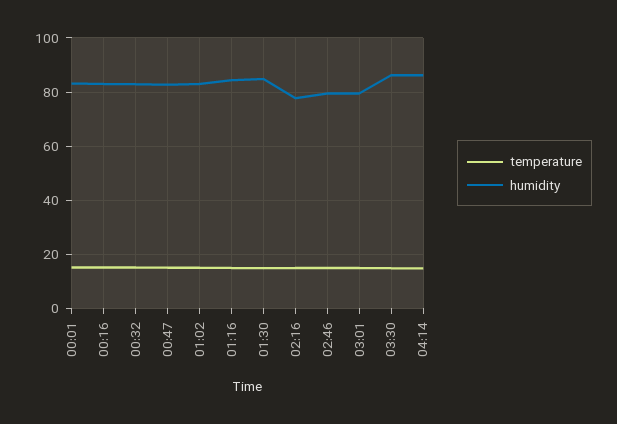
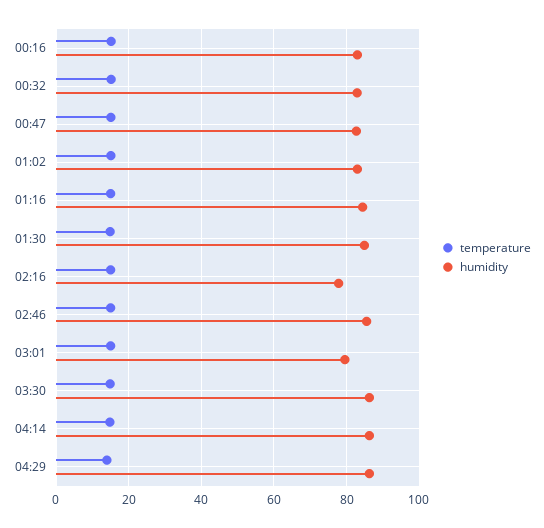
temperature, 00:01: 15 -> none
humidity, 00:01: 82.5 -> none
humidity, 02:46: 80 -> 86
temperature, 04:29: none -> 14
humidity, 04:29: none -> 86

